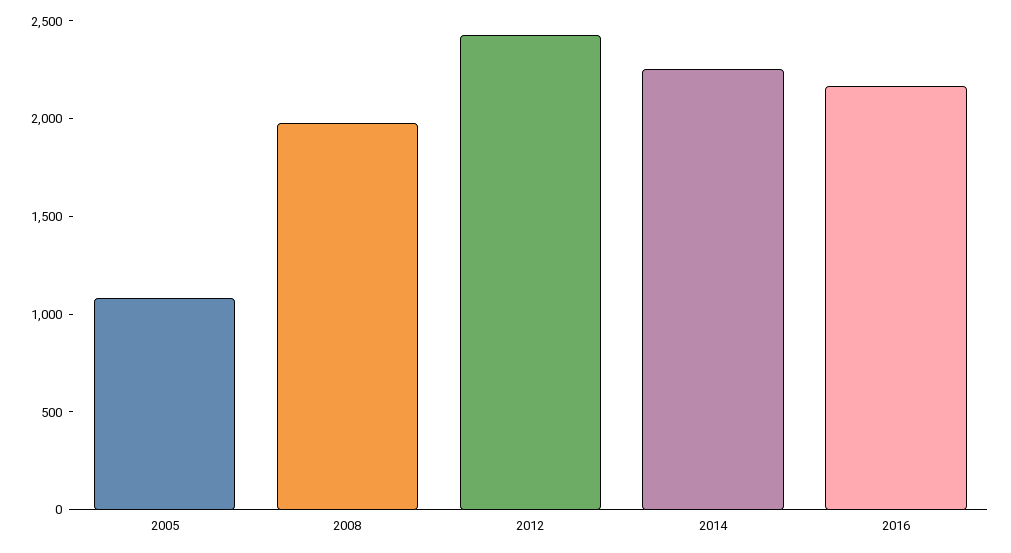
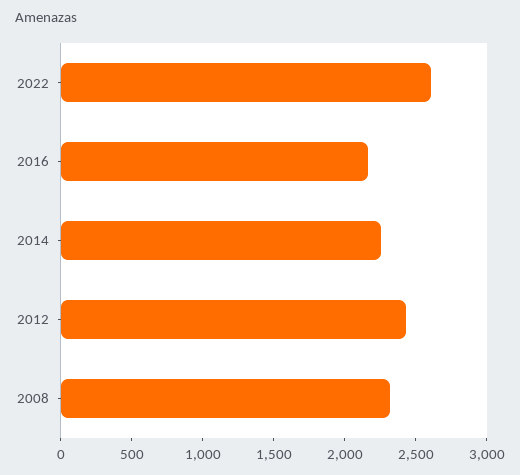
2005: 1100 -> none
2008: 2000 -> 2300
2022: none -> 2600

